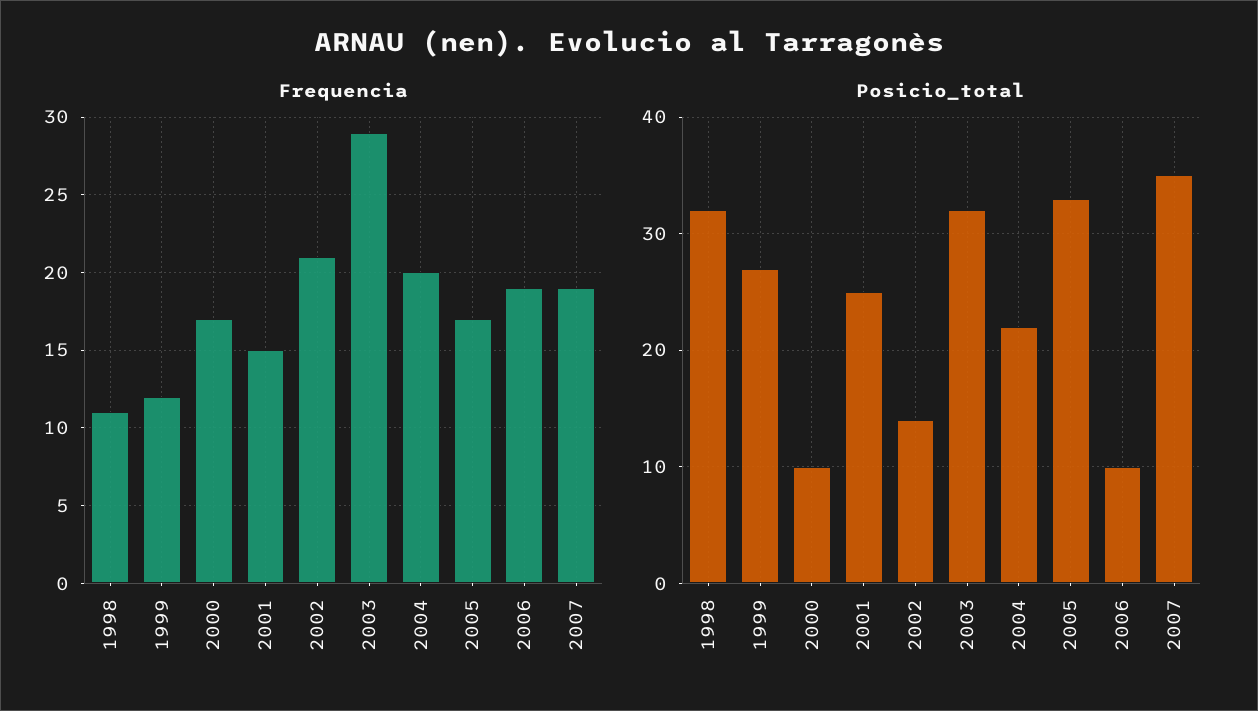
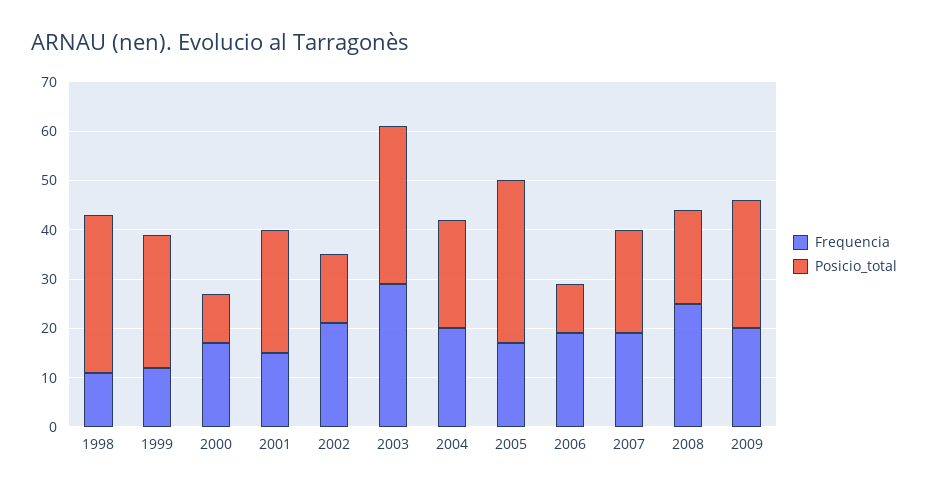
Posicio_total, 2007: 35 -> 20
Frequencia, 2008: none -> 25
Posicio_total, 2008: none -> 20
Frequencia, 2009: none -> 20
Posicio_total, 2009: none -> 25

